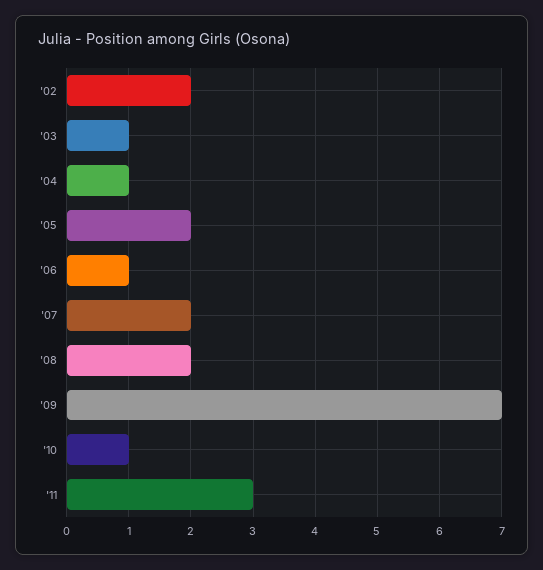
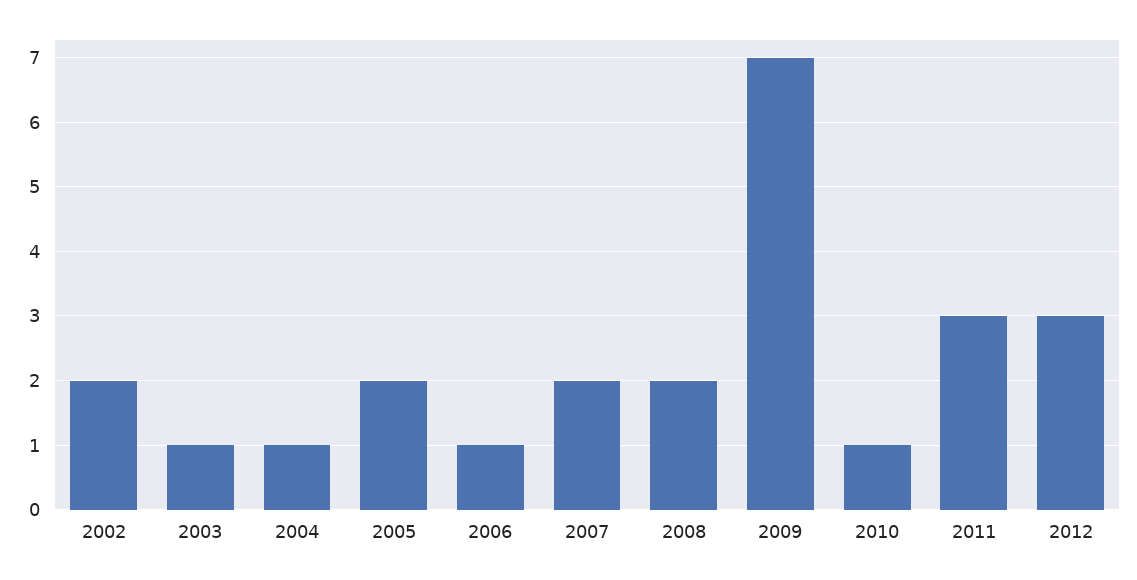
2012: none -> 3

